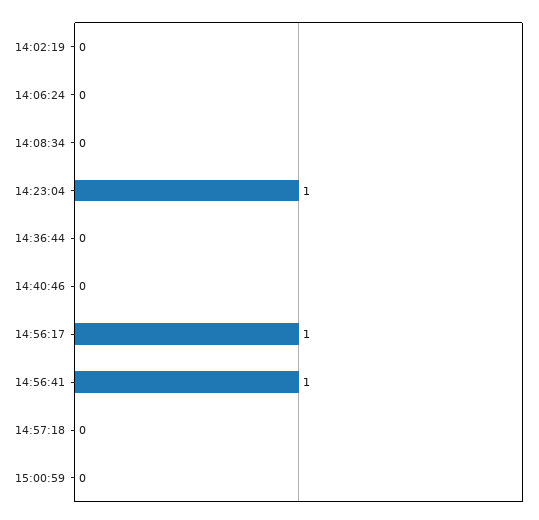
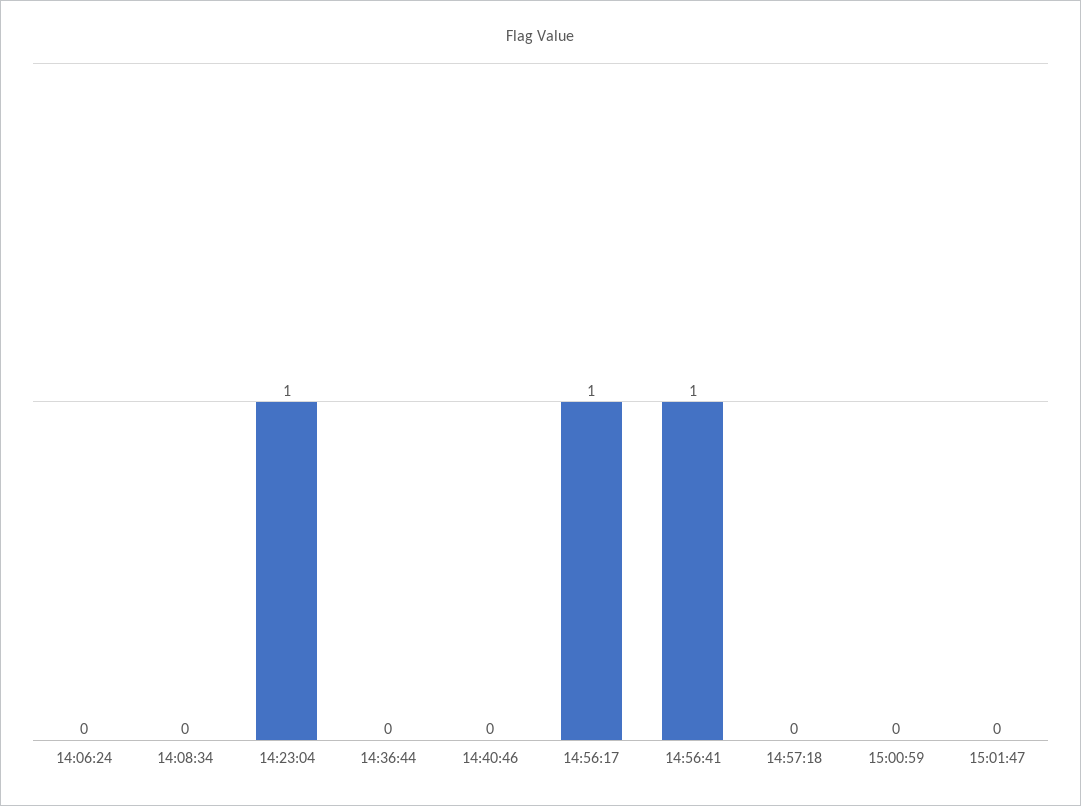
14:02:19: 0 -> none
15:01:47: none -> 0

